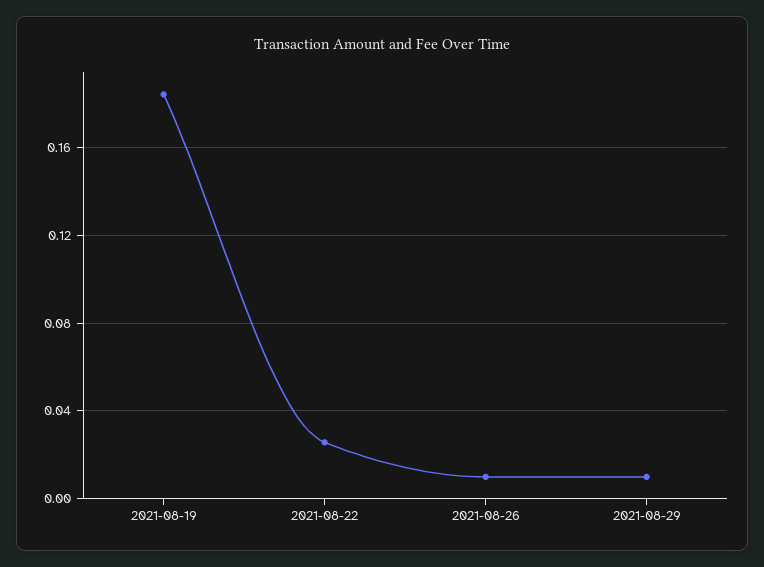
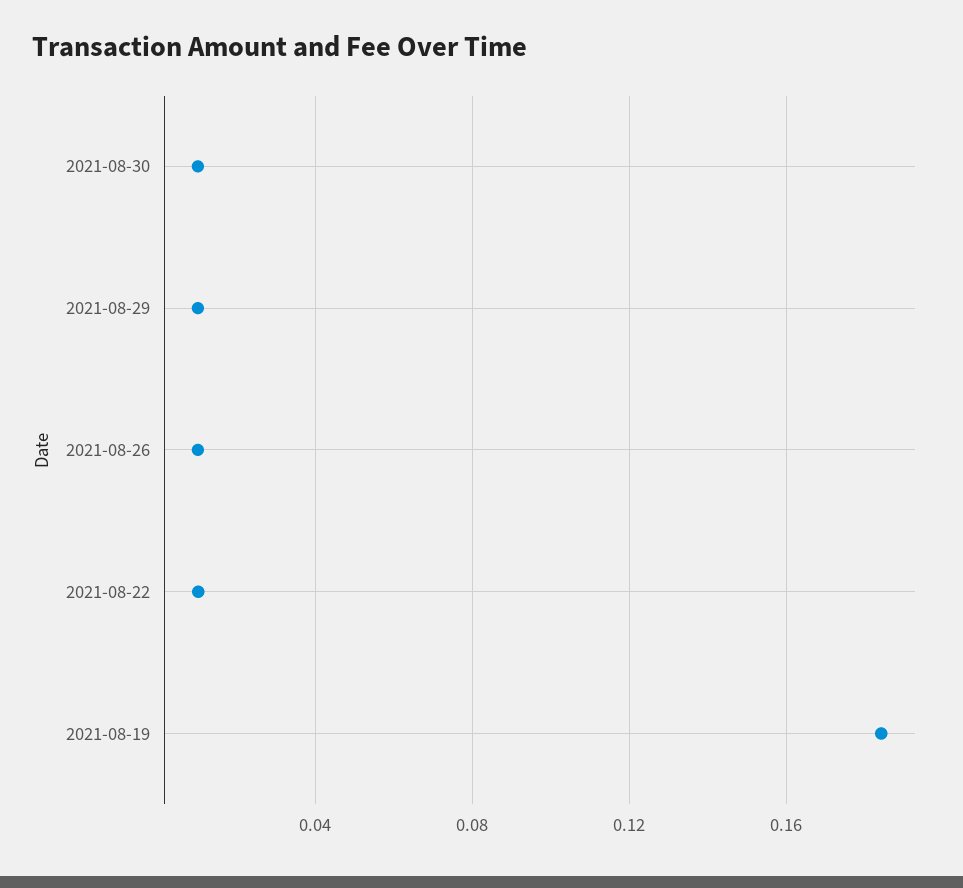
2021-08-22: 0.025 -> 0.01
2021-08-30: none -> 0.01

